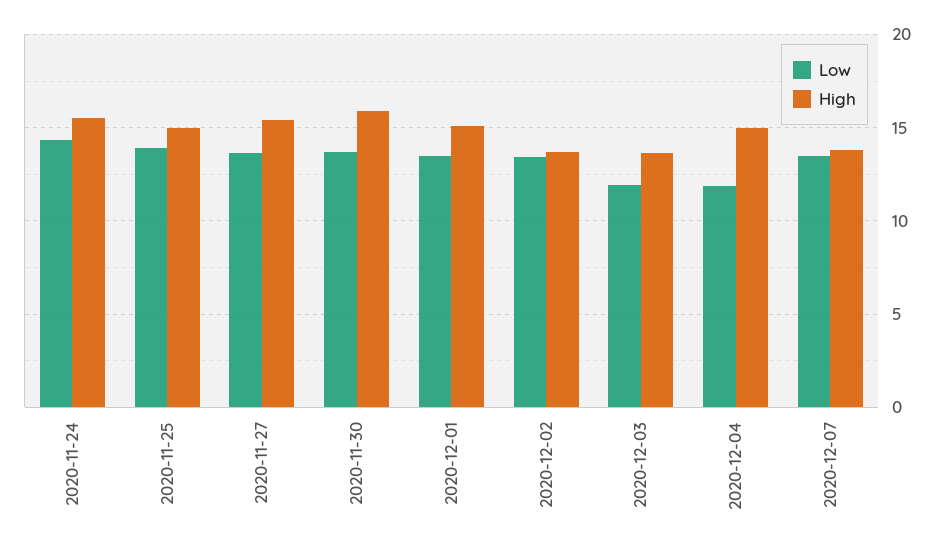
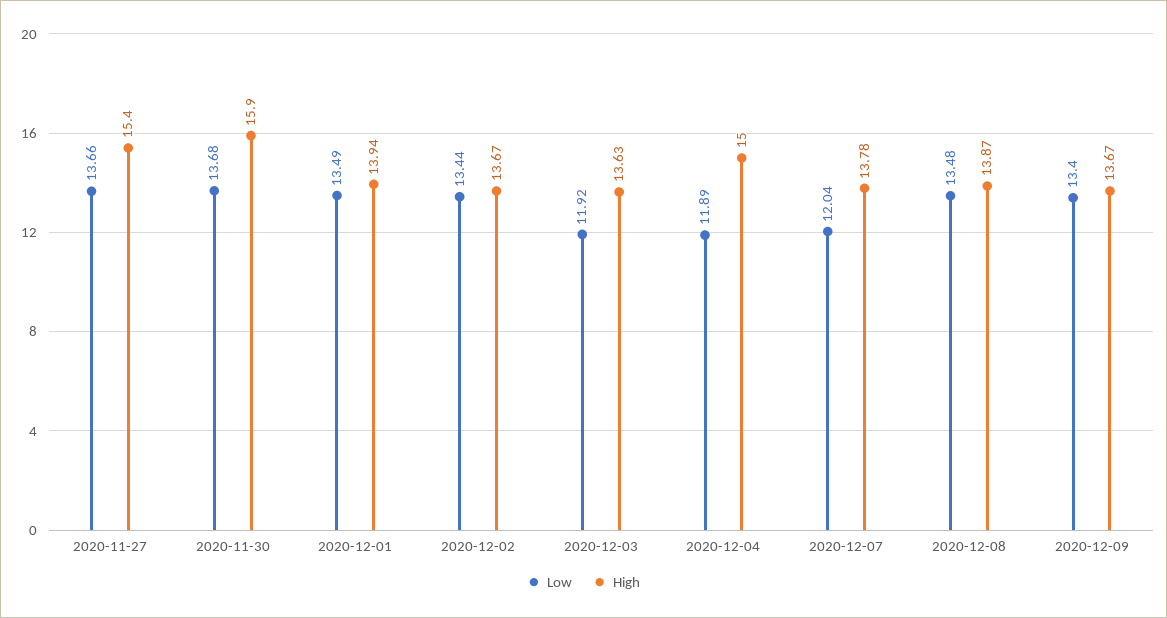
Low, 2020-11-24: 14.5 -> none
High, 2020-11-24: 15.5 -> none
Low, 2020-11-25: 14 -> none
High, 2020-11-25: 15 -> none
High, 2020-12-01: 15 -> 13.94
Low, 2020-12-07: 13.5 -> 12.04
Low, 2020-12-08: none -> 13.48
High, 2020-12-08: none -> 13.87
Low, 2020-12-09: none -> 13.4
High, 2020-12-09: none -> 13.67

